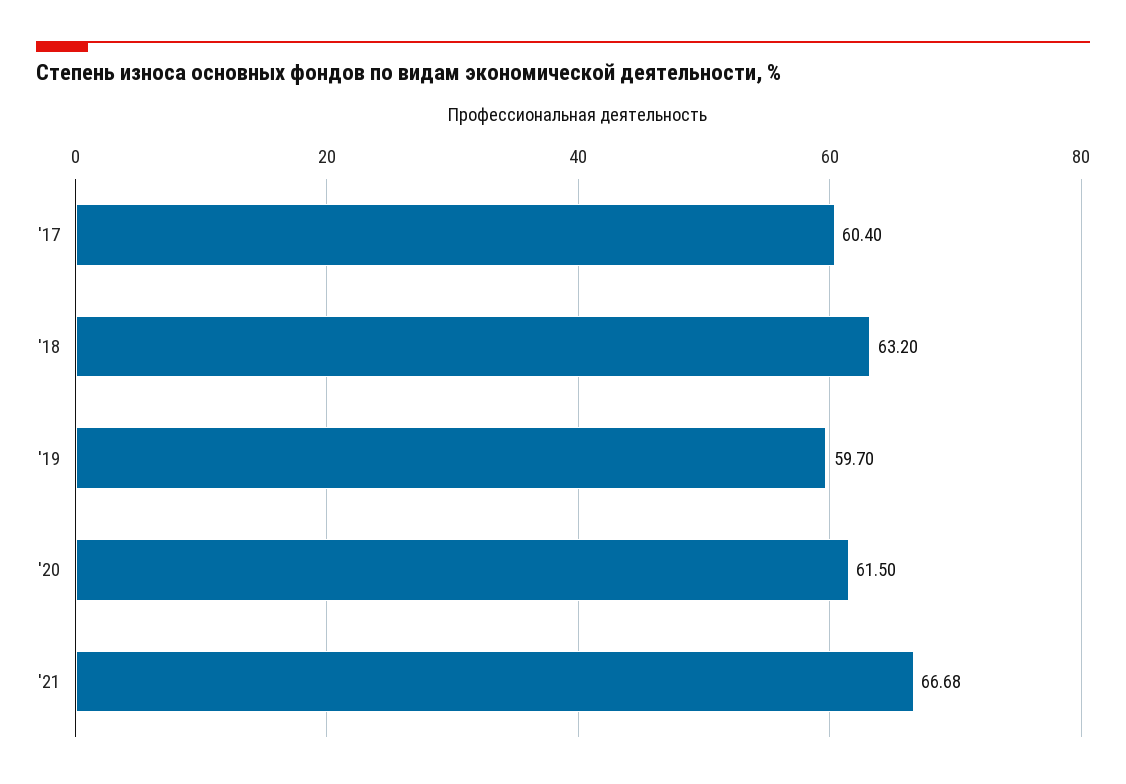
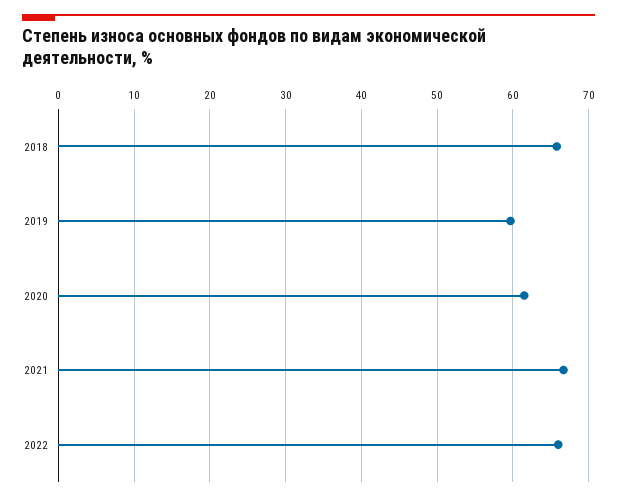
'17: 60.4 -> none
'18: 63.2 -> 66
2022: none -> 66

